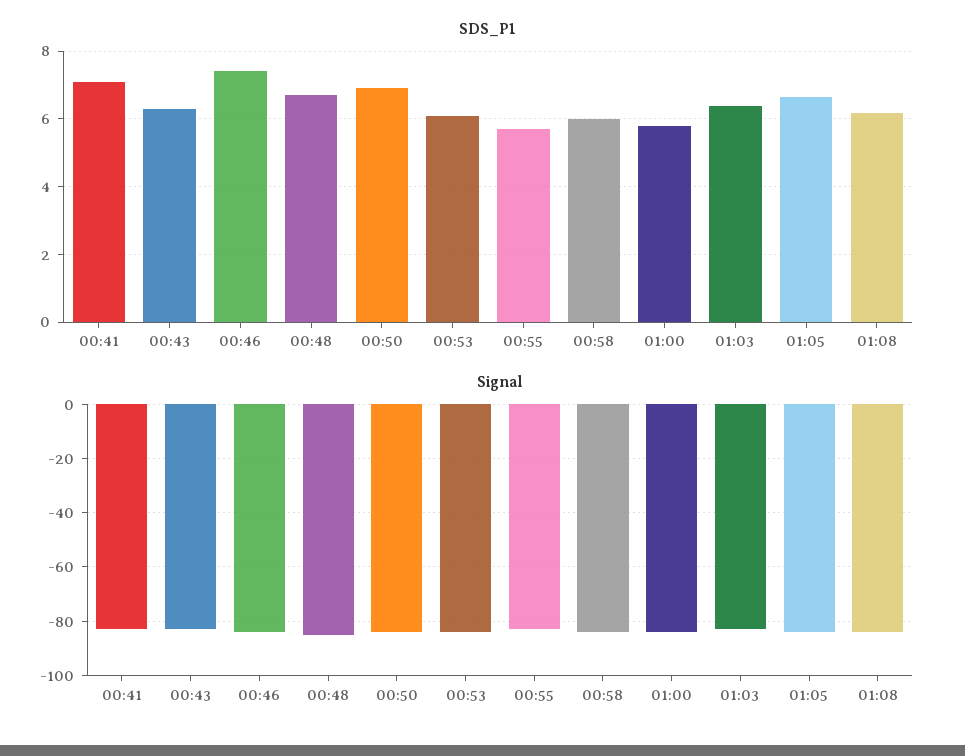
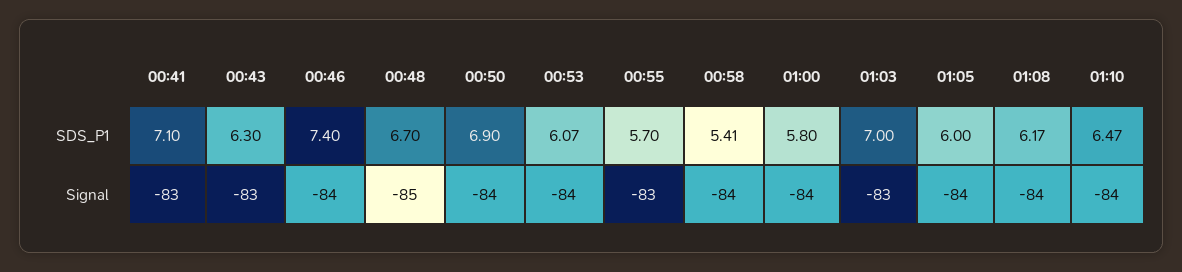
SDS_P1, 00:58: 6 -> 5.41
SDS_P1, 01:03: 6.4 -> 7
SDS_P1, 01:05: 6.6 -> 6
SDS_P1, 01:10: none -> 6.47
Signal, 01:10: none -> -84

